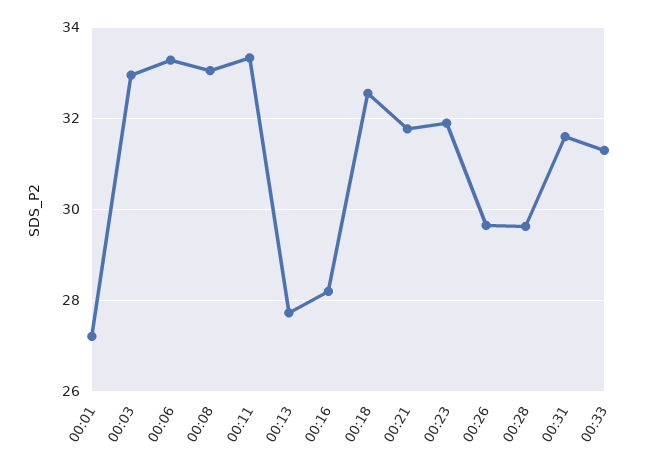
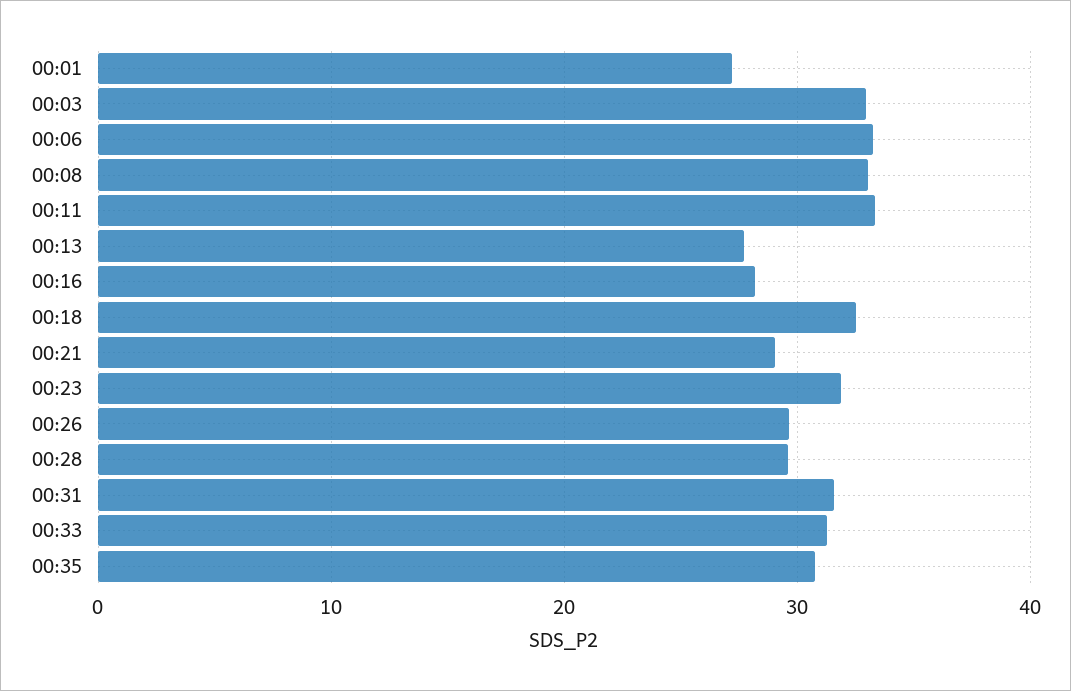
00:21: 31.8 -> 29
00:35: none -> 31

